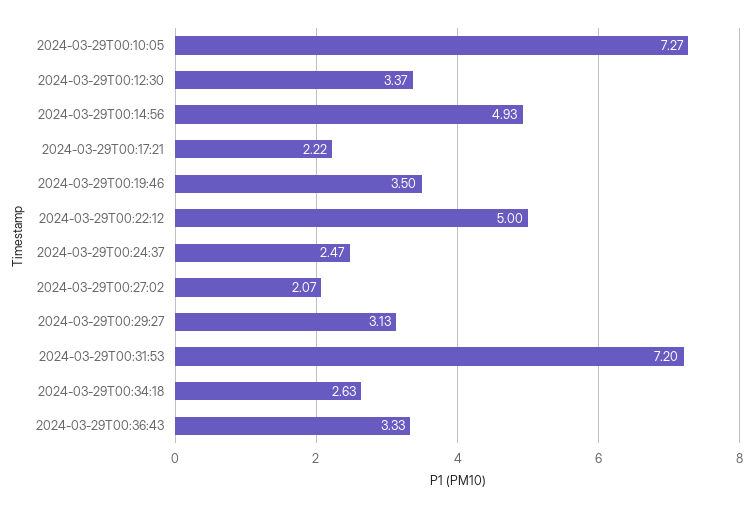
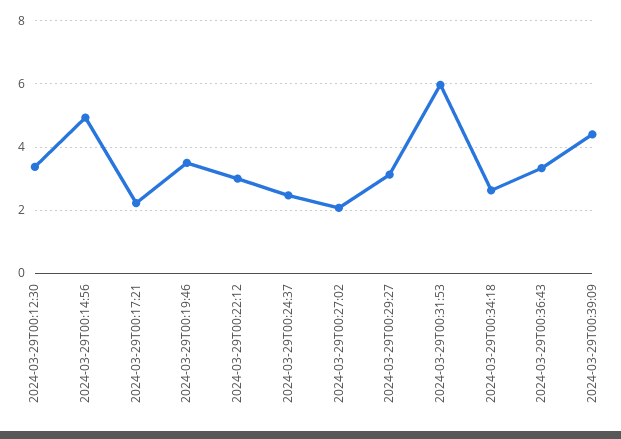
2024-03-29T00:10:05: 7.27 -> none
2024-03-29T00:22:12: 5 -> 3
2024-03-29T00:31:53: 7.2 -> 6
2024-03-29T00:39:09: none -> 4.4

